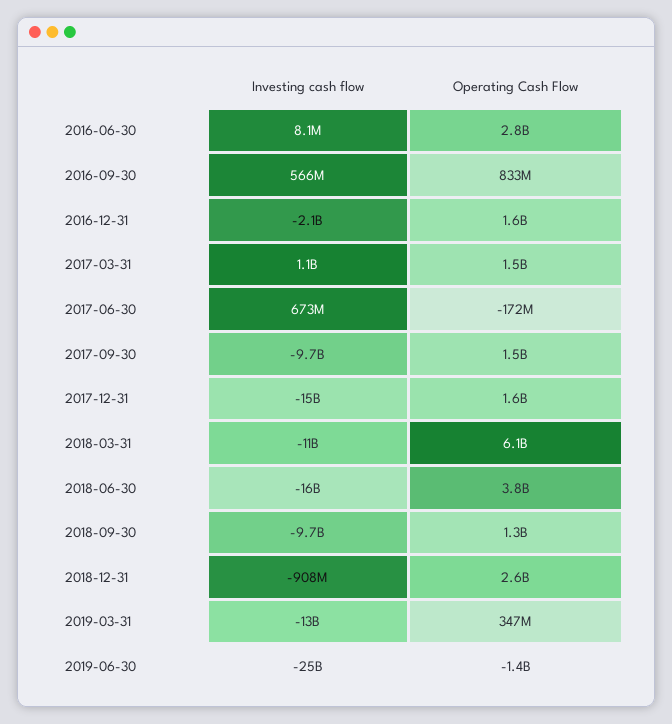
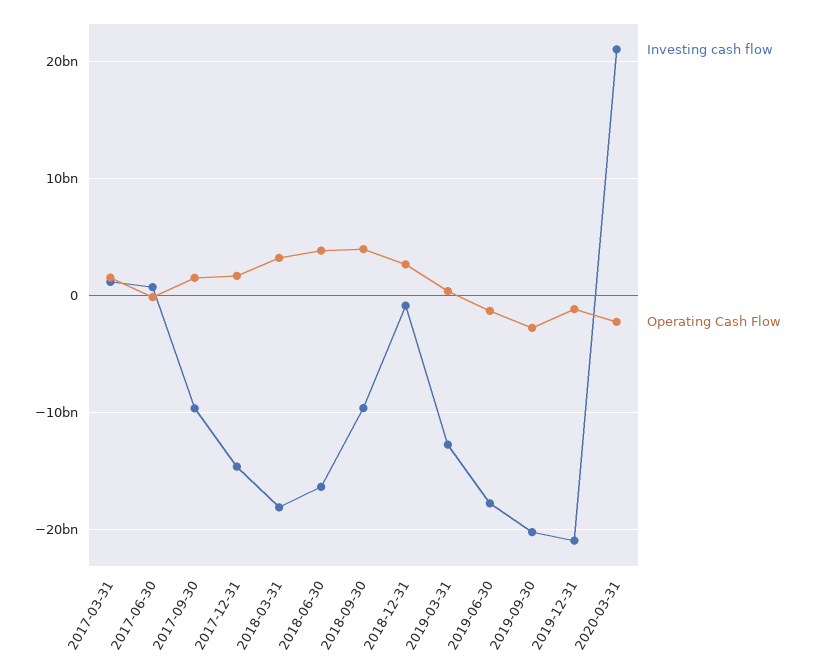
Investing cash flow, 2016-06-30: 8100000 -> none
Operating Cash Flow, 2016-06-30: 2800000000 -> none
Investing cash flow, 2016-09-30: 566000000 -> none
Operating Cash Flow, 2016-09-30: 833000000 -> none
Investing cash flow, 2016-12-31: -2100000000 -> none
Operating Cash Flow, 2016-12-31: 1600000000 -> none
Investing cash flow, 2018-03-31: -11000000000 -> -18000000000
Operating Cash Flow, 2018-03-31: 6100000000 -> 3000000000
Operating Cash Flow, 2018-09-30: 1300000000 -> 4000000000
Investing cash flow, 2019-06-30: -25000000000 -> -18000000000
Investing cash flow, 2019-09-30: none -> -20000000000
Operating Cash Flow, 2019-09-30: none -> -3000000000
Investing cash flow, 2019-12-31: none -> -21000000000
Operating Cash Flow, 2019-12-31: none -> -1000000000
Investing cash flow, 2020-03-31: none -> 21000000000
Operating Cash Flow, 2020-03-31: none -> -2000000000

